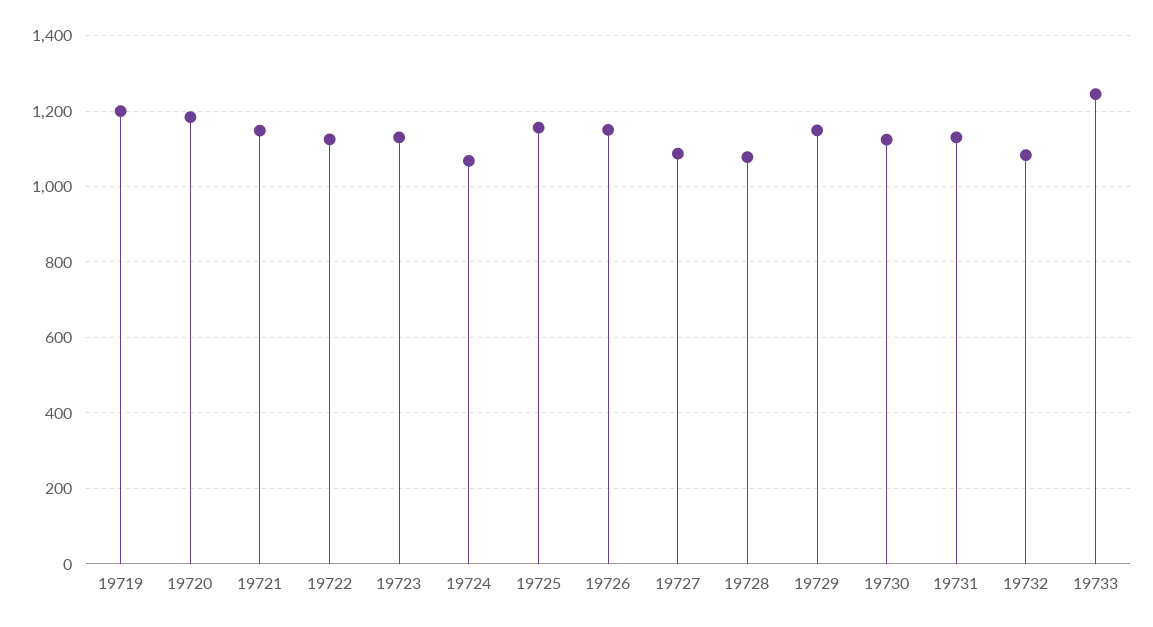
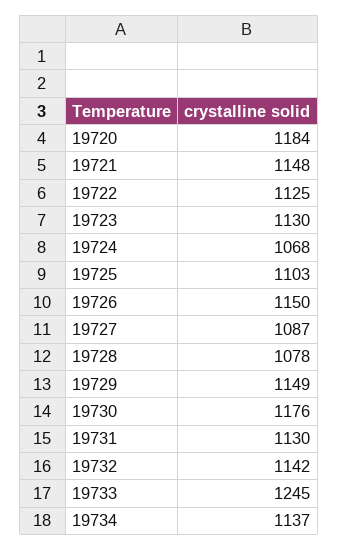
19719: 1200 -> none
19725: 1160 -> 1103
19730: 1120 -> 1176
19732: 1080 -> 1142
19734: none -> 1137

